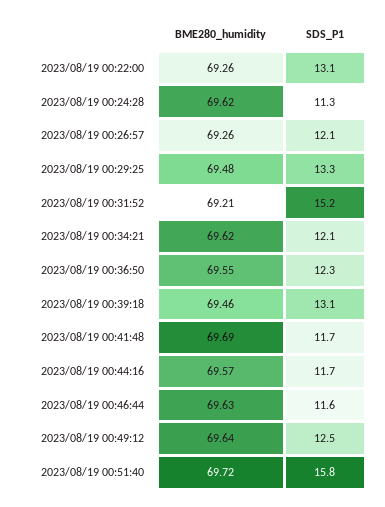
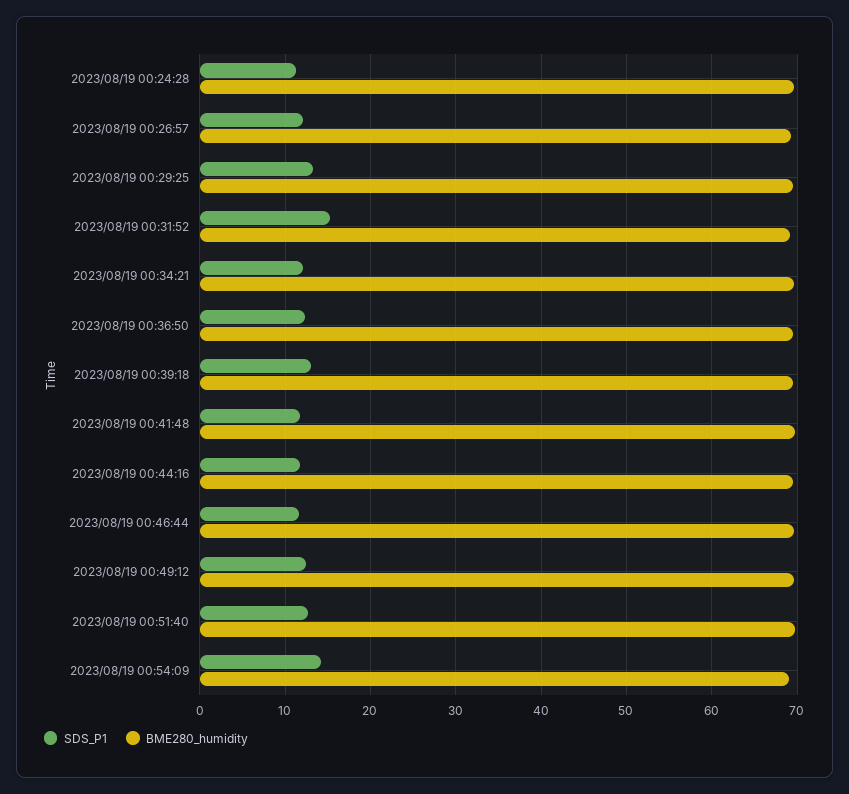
BME280_humidity, 2023/08/19 00:22:00: 69.26 -> none
SDS_P1, 2023/08/19 00:22:00: 13.1 -> none
SDS_P1, 2023/08/19 00:51:40: 15.8 -> 13
SDS_P1, 2023/08/19 00:54:09: none -> 14
BME280_humidity, 2023/08/19 00:54:09: none -> 69

